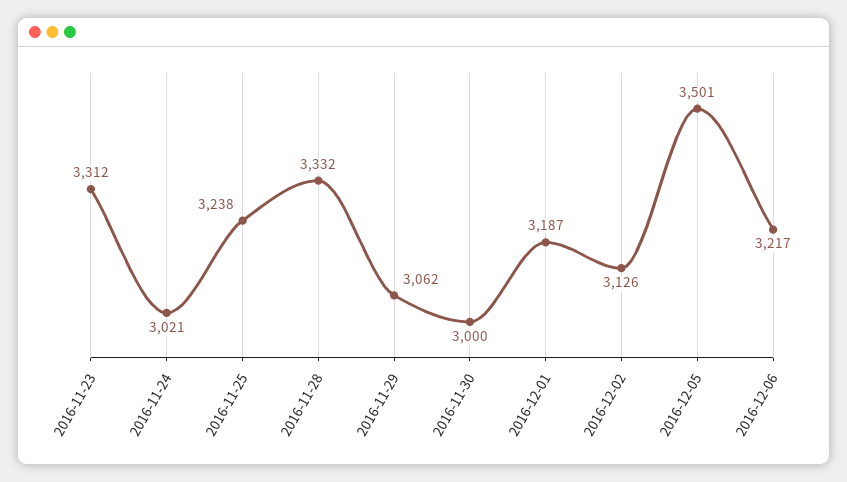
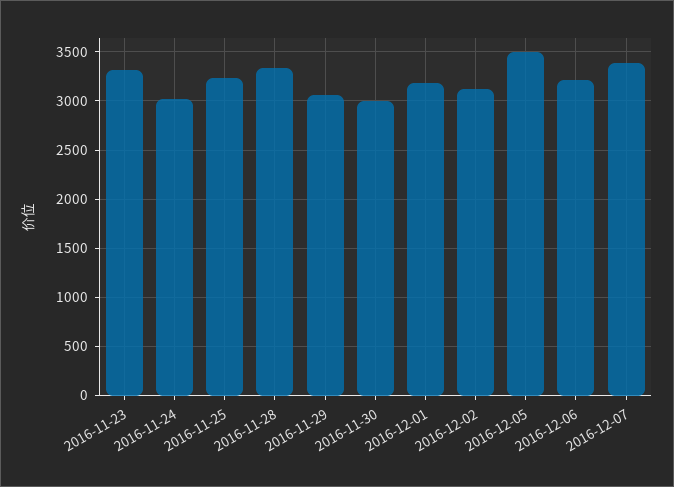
2016-12-07: none -> 3400

